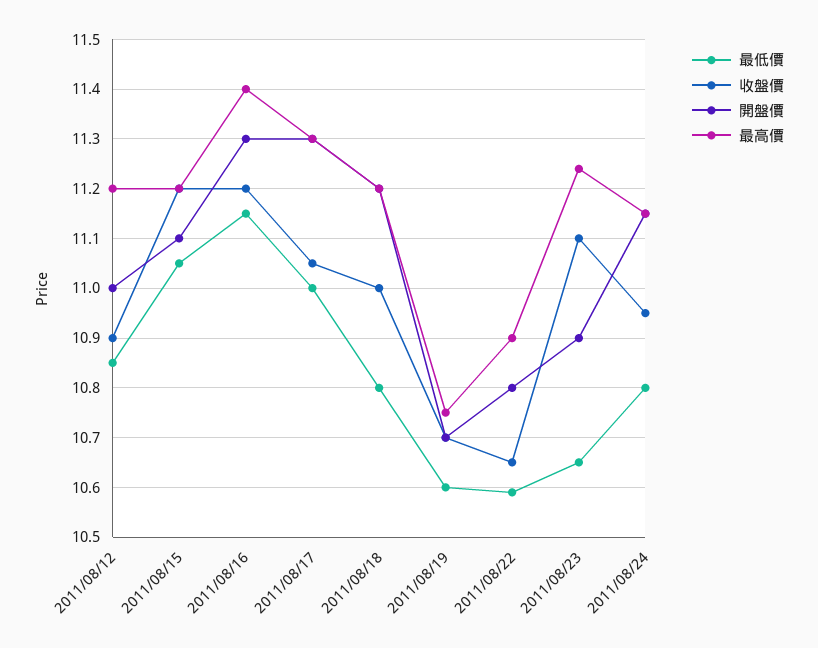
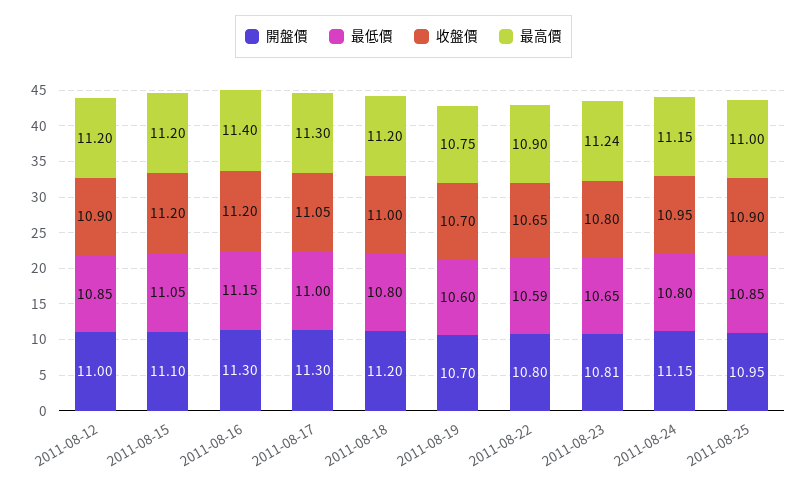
收盤價, 2011/08/23: 11.1 -> 10.8
開盤價, 2011/08/23: 10.9 -> 10.81
開盤價, 2011-08-25: none -> 10.95
最低價, 2011-08-25: none -> 10.85
收盤價, 2011-08-25: none -> 10.9
最高價, 2011-08-25: none -> 11

